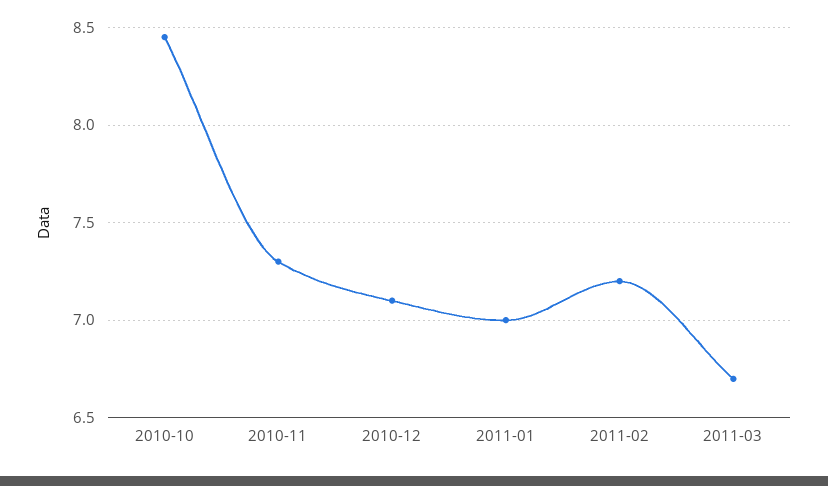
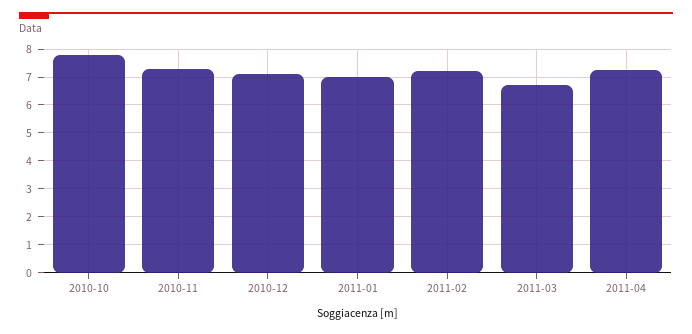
2010-10: 8.45 -> 7.75
2011-04: none -> 7.25

